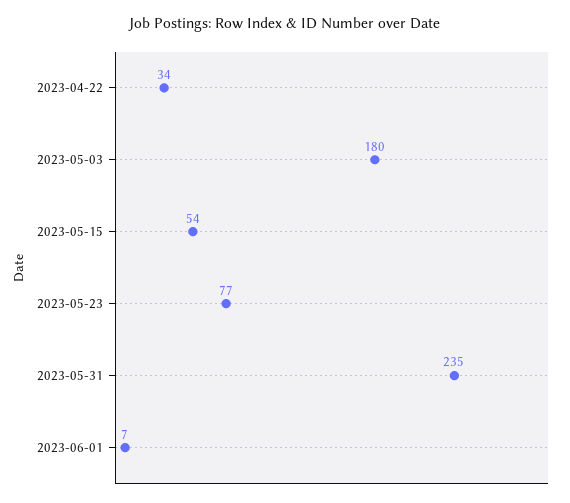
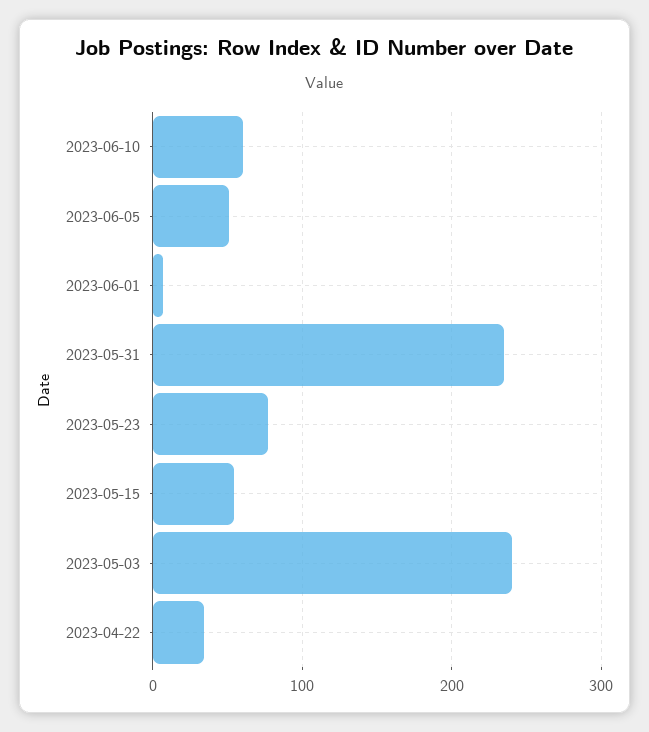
2023-05-03: 180 -> 240
2023-06-10: none -> 60
2023-06-05: none -> 50

